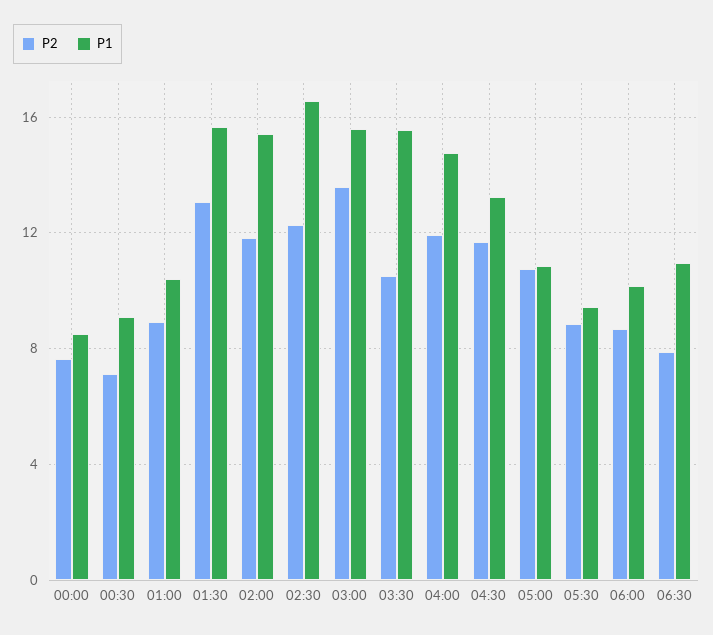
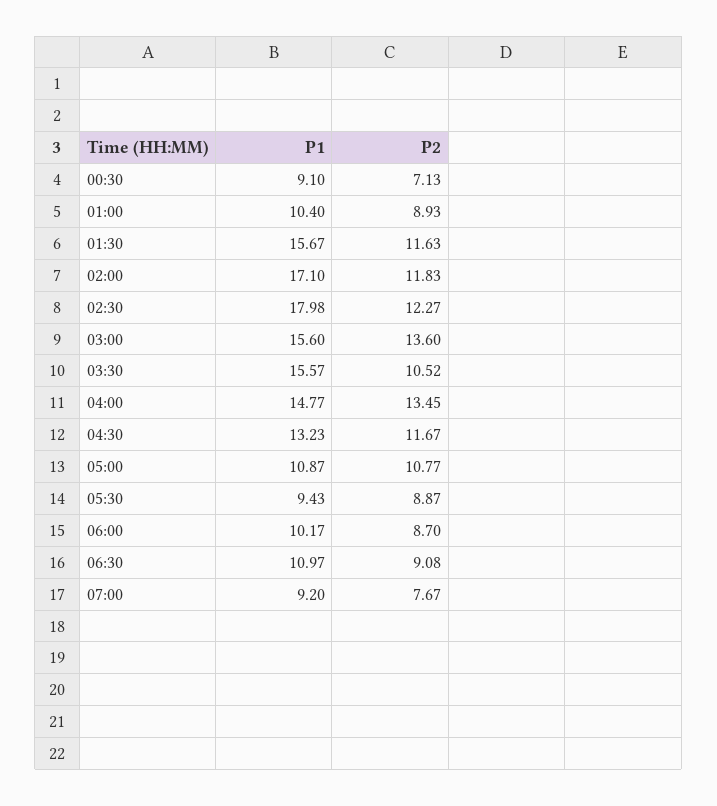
P2, 00:00: 7.5 -> none
P1, 00:00: 8.5 -> none
P2, 01:30: 13 -> 11.63
P1, 02:00: 15.5 -> 17.1
P1, 02:30: 16.5 -> 17.98
P2, 04:00: 12 -> 13.45
P2, 06:30: 8 -> 9.08
P1, 07:00: none -> 9.2
P2, 07:00: none -> 7.67

